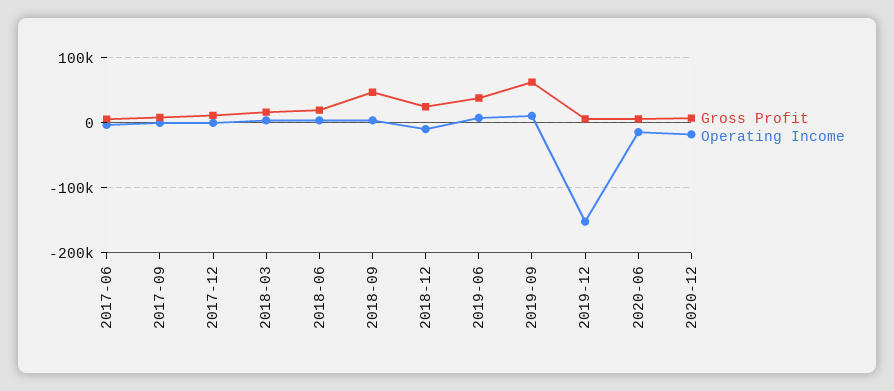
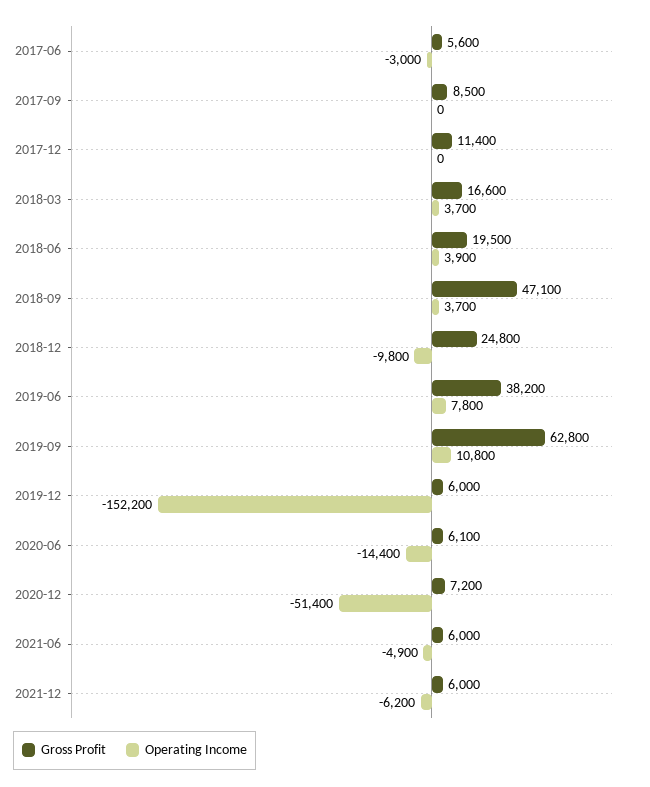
Operating Income, 2020-12: -20000 -> -51400
Gross Profit, 2021-06: none -> 6000
Operating Income, 2021-06: none -> -4900
Gross Profit, 2021-12: none -> 6000
Operating Income, 2021-12: none -> -6200

